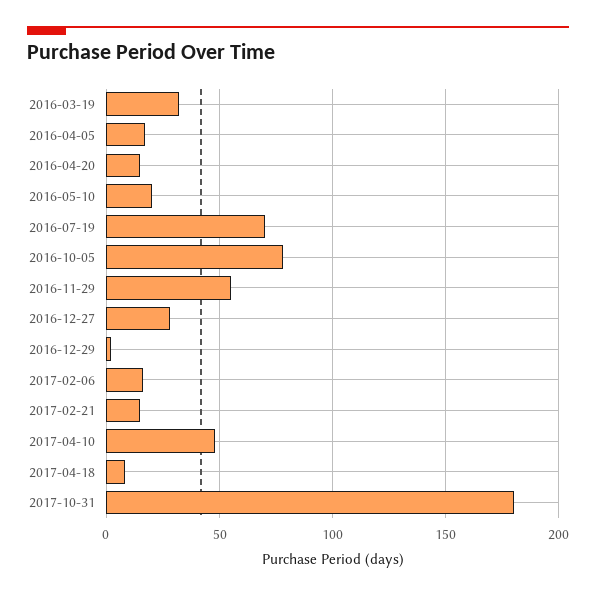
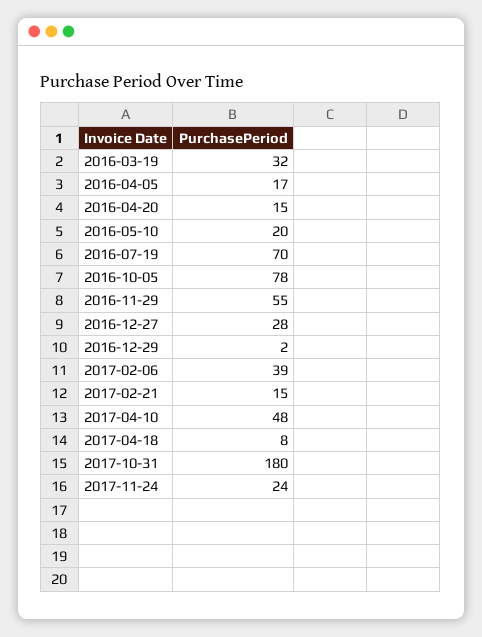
2017-02-06: 15 -> 39
2017-11-24: none -> 24

